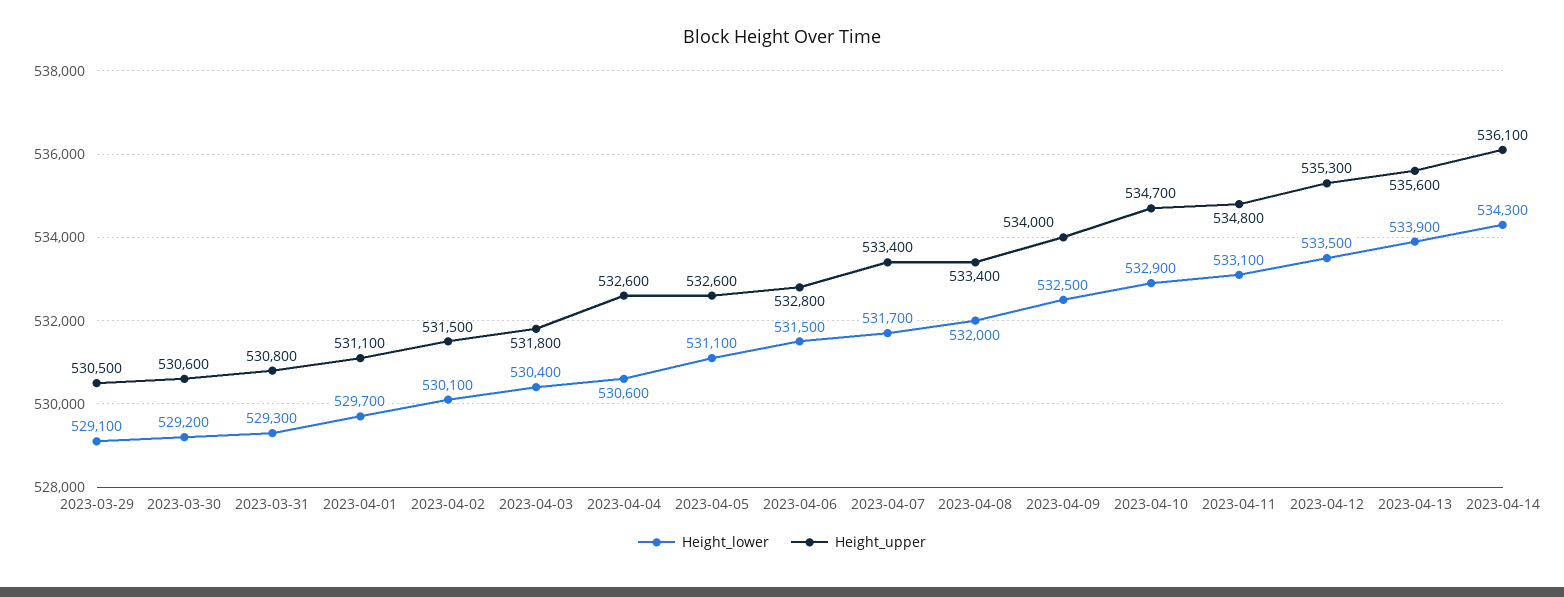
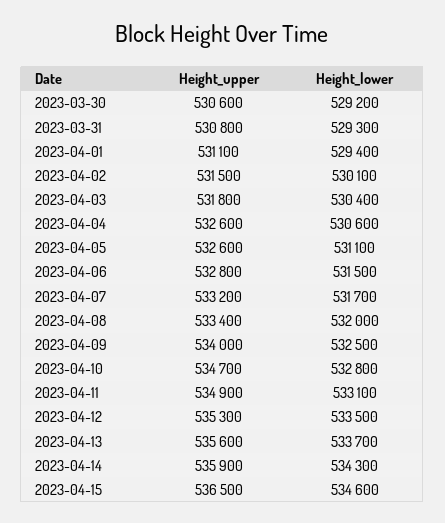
Height_lower, 2023-03-29: 529100 -> none
Height_upper, 2023-03-29: 530500 -> none
Height_lower, 2023-04-01: 529700 -> 529400
Height_upper, 2023-04-07: 533400 -> 533200
Height_lower, 2023-04-10: 532900 -> 532800
Height_upper, 2023-04-11: 534800 -> 534900
Height_lower, 2023-04-13: 533900 -> 533700
Height_upper, 2023-04-14: 536100 -> 535900
Height_upper, 2023-04-15: none -> 536500
Height_lower, 2023-04-15: none -> 534600

